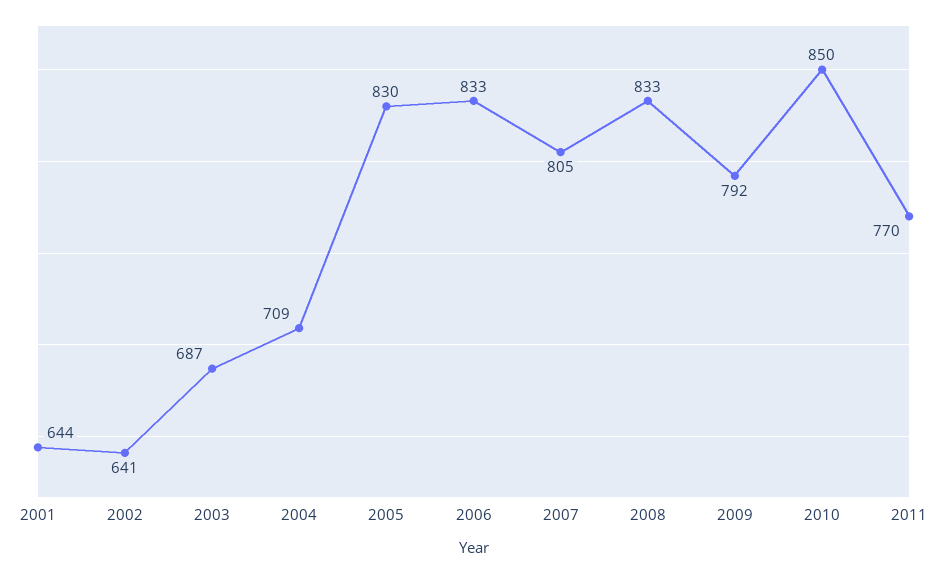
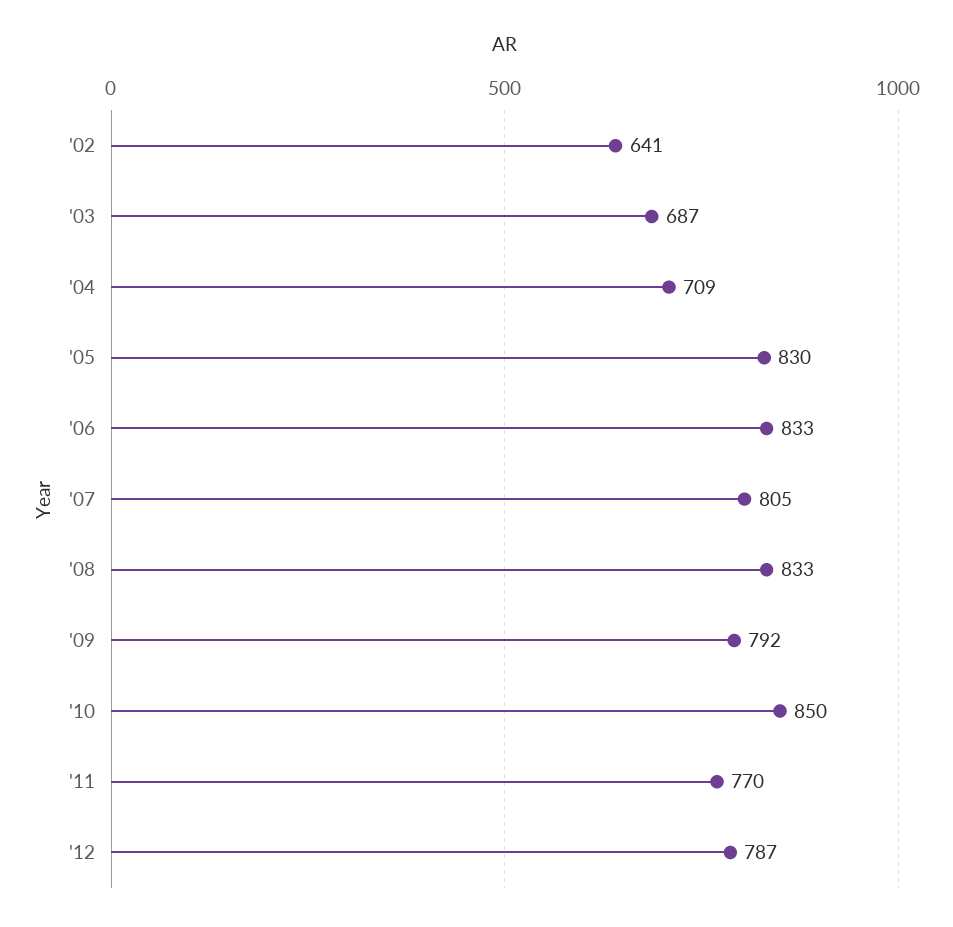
2001: 644 -> none
'12: none -> 787

